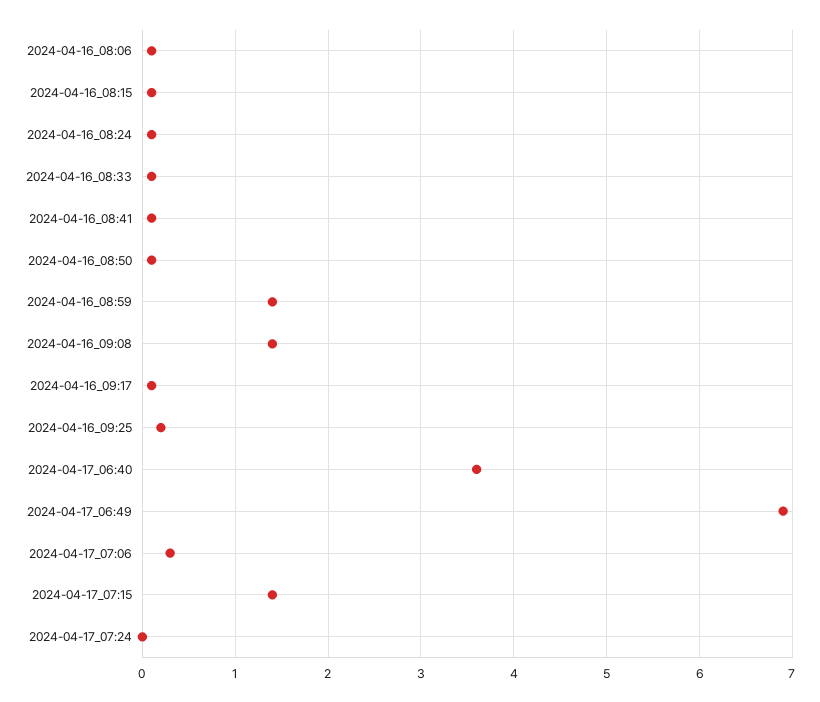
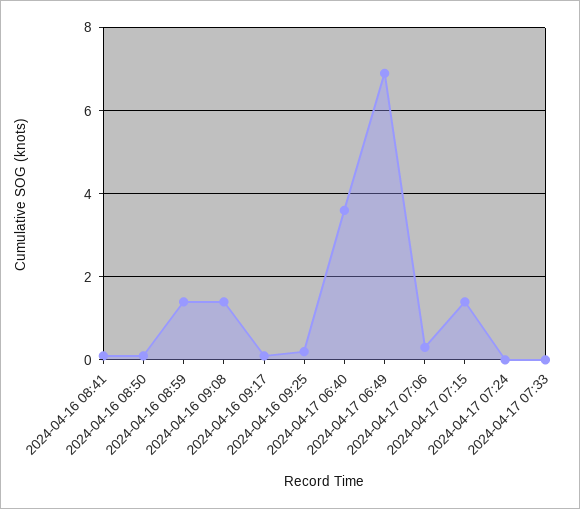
2024-04-16_08:06: 0.1 -> none
2024-04-16_08:15: 0.1 -> none
2024-04-16_08:24: 0.1 -> none
2024-04-16_08:33: 0.1 -> none
2024-04-17 07:33: none -> 0

